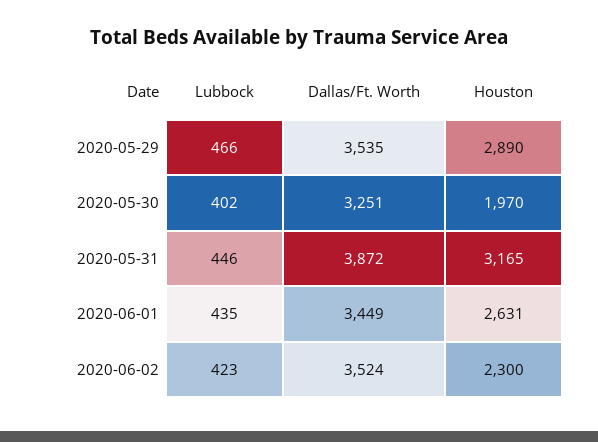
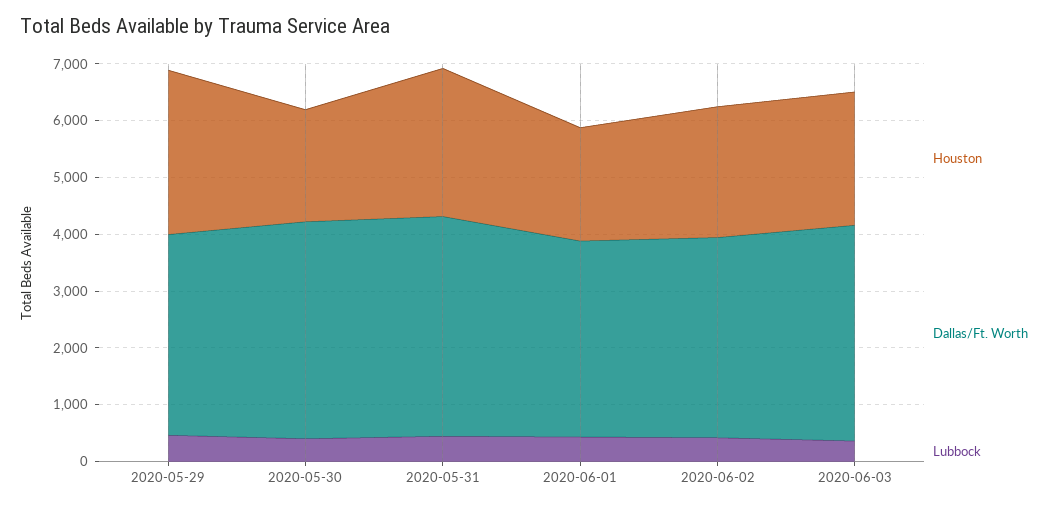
Dallas/Ft. Worth, 2020-05-30: 3251 -> 3800
Houston, 2020-05-31: 3165 -> 2600
Houston, 2020-06-01: 2631 -> 2000
Houston, 2020-06-03: none -> 2400
Dallas/Ft. Worth, 2020-06-03: none -> 3800
Lubbock, 2020-06-03: none -> 400

